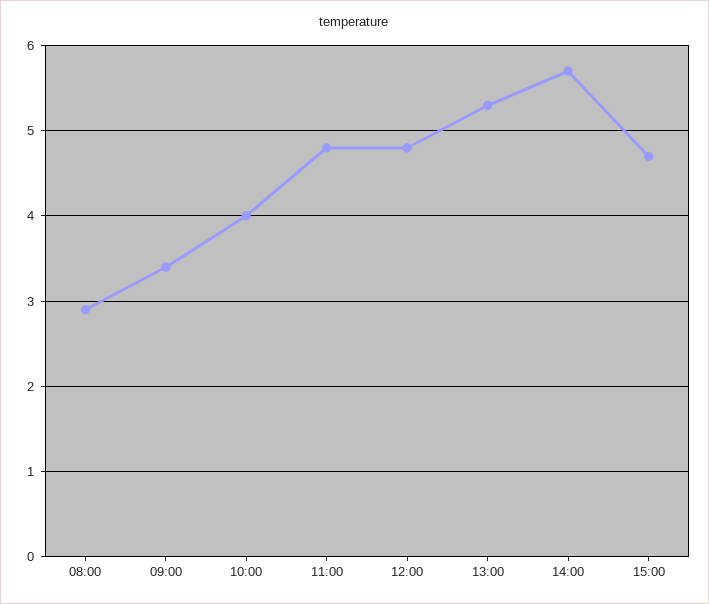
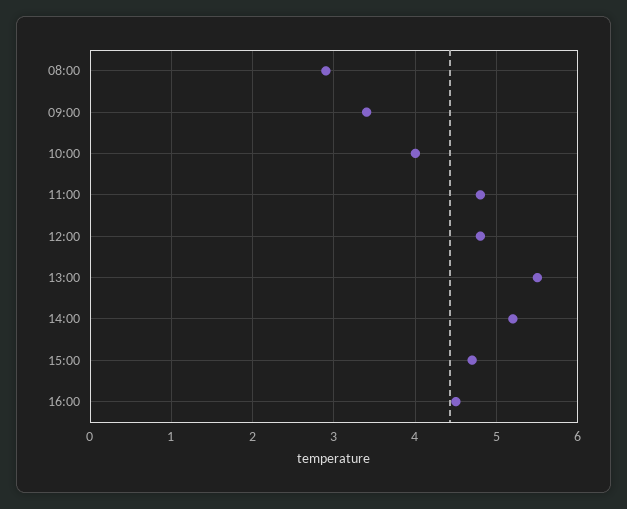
13:00: 5.3 -> 5.5
14:00: 5.7 -> 5.2
16:00: none -> 4.5

